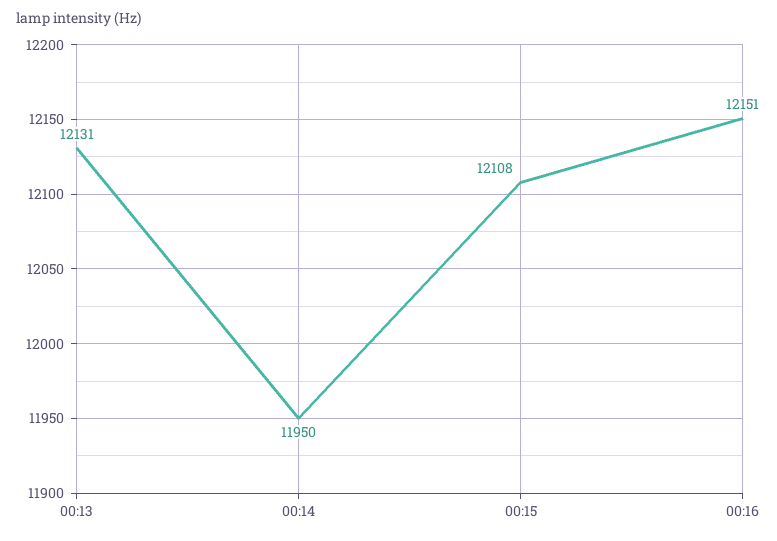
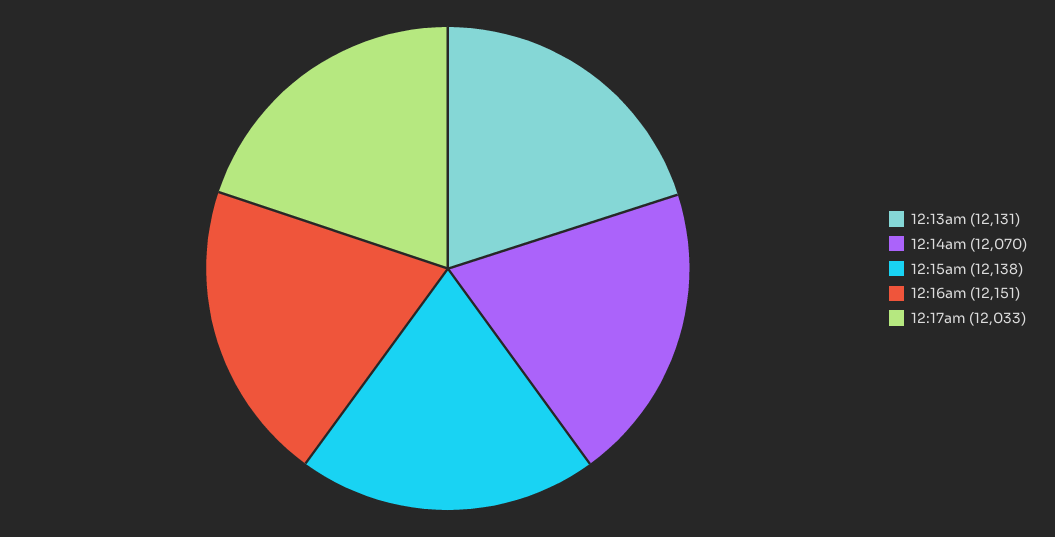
00:14: 11950 -> 12070
00:15: 12108 -> 12138
12:17am: none -> 12033

